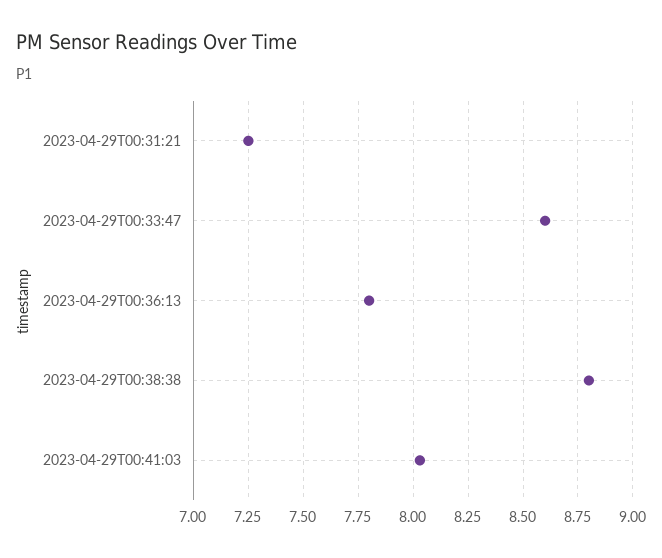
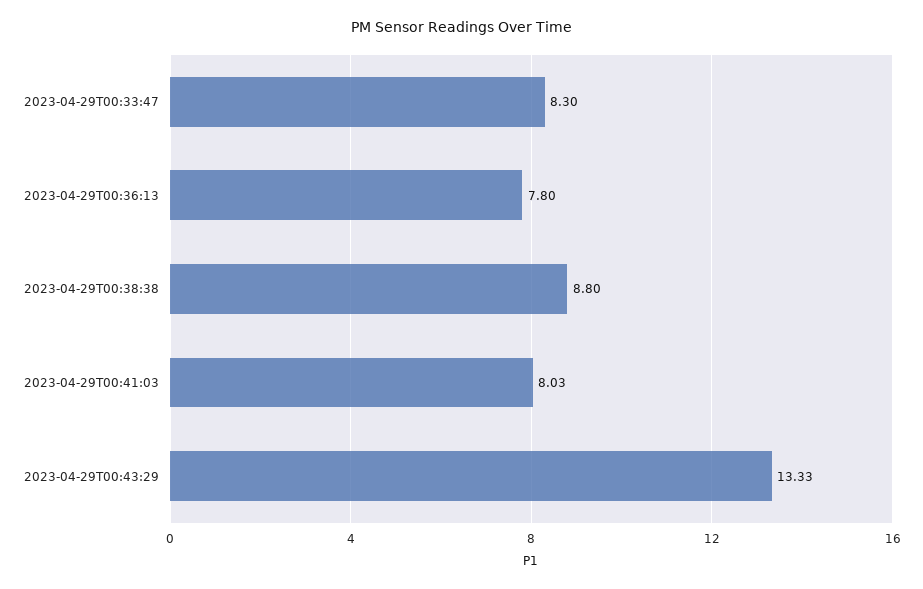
2023-04-29T00:31:21: 7.25 -> none
2023-04-29T00:33:47: 8.6 -> 8.3
2023-04-29T00:43:29: none -> 13.33

